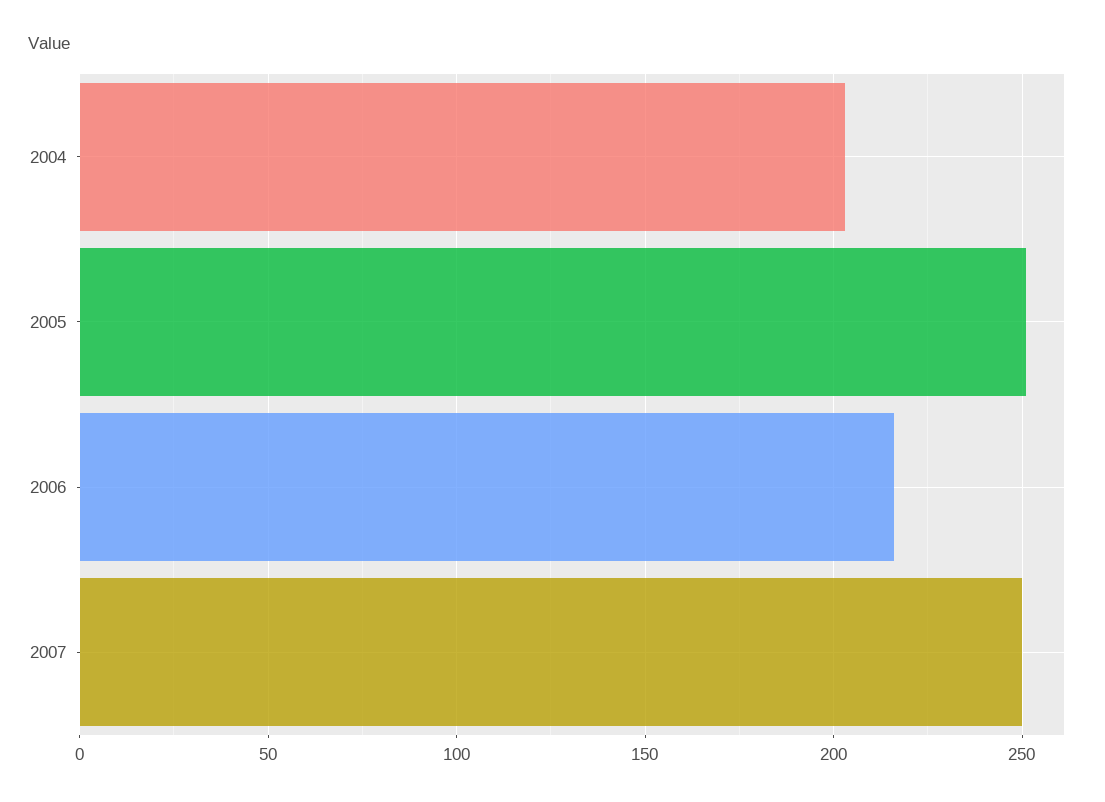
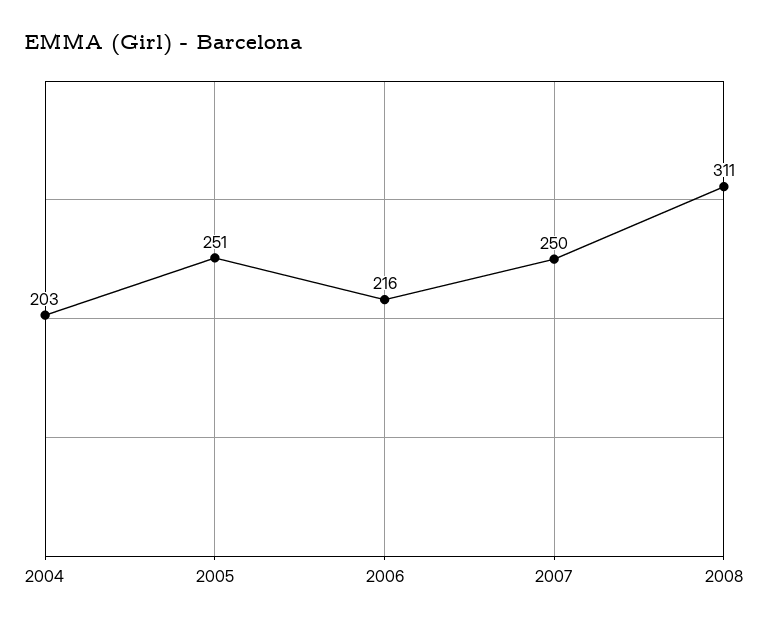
2008: none -> 311

